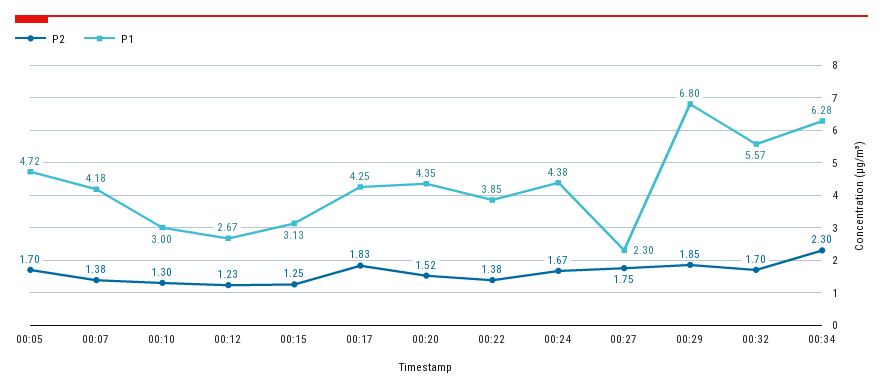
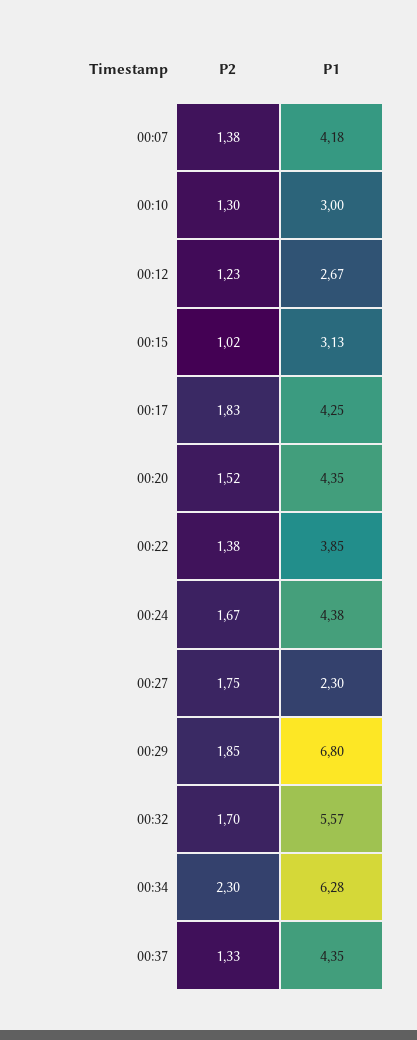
P2, 00:05: 1.7 -> none
P1, 00:05: 4.72 -> none
P2, 00:15: 1.25 -> 1.02
P2, 00:37: none -> 1.33
P1, 00:37: none -> 4.35

